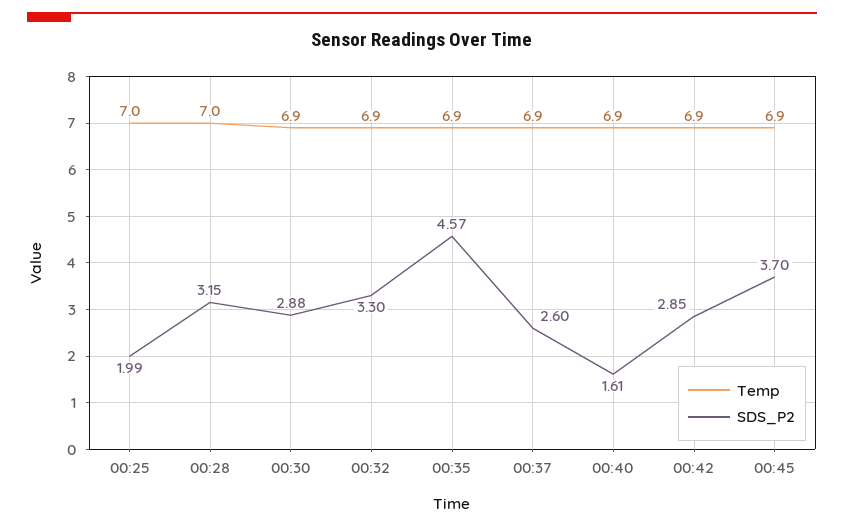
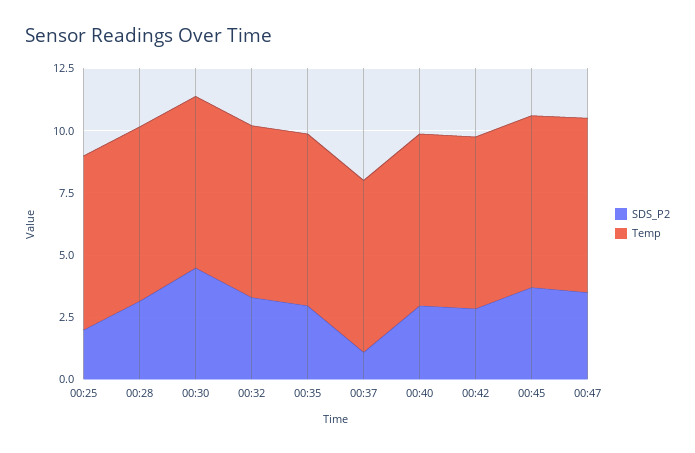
SDS_P2, 00:30: 2.88 -> 4.5
SDS_P2, 00:35: 4.57 -> 3
SDS_P2, 00:37: 2.6 -> 1
SDS_P2, 00:40: 1.61 -> 3
SDS_P2, 00:47: none -> 3.5
Temp, 00:47: none -> 7

